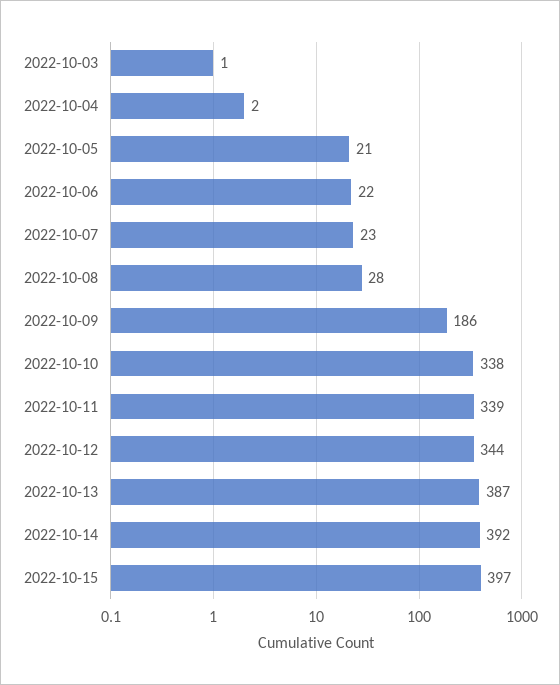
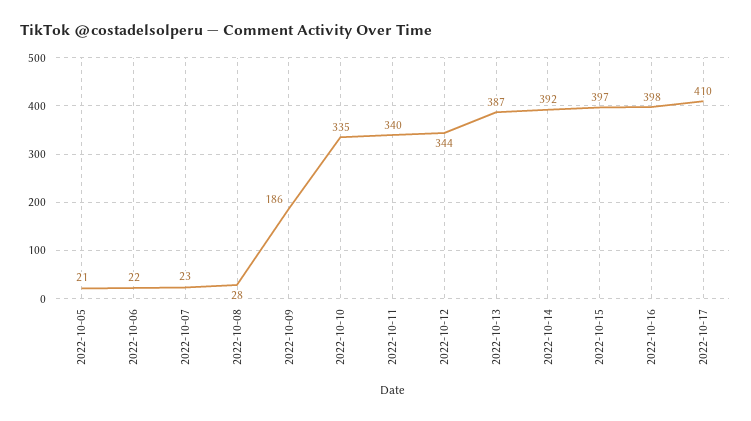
2022-10-03: 1 -> none
2022-10-04: 2 -> none
2022-10-10: 338 -> 335
2022-10-11: 339 -> 340
2022-10-16: none -> 398
2022-10-17: none -> 410

